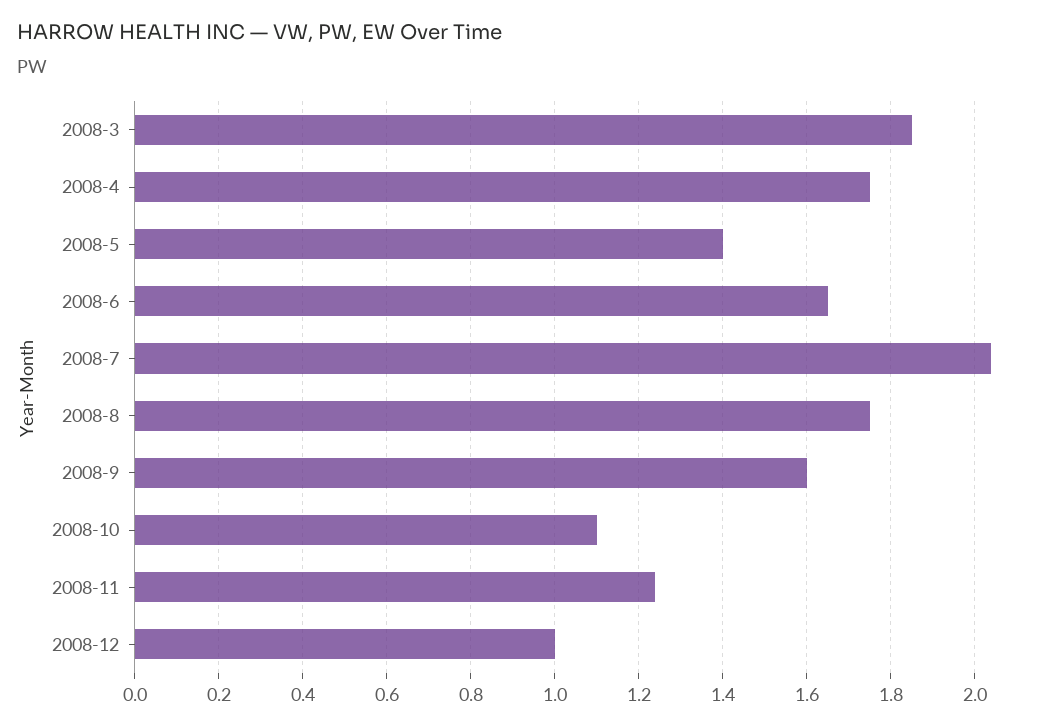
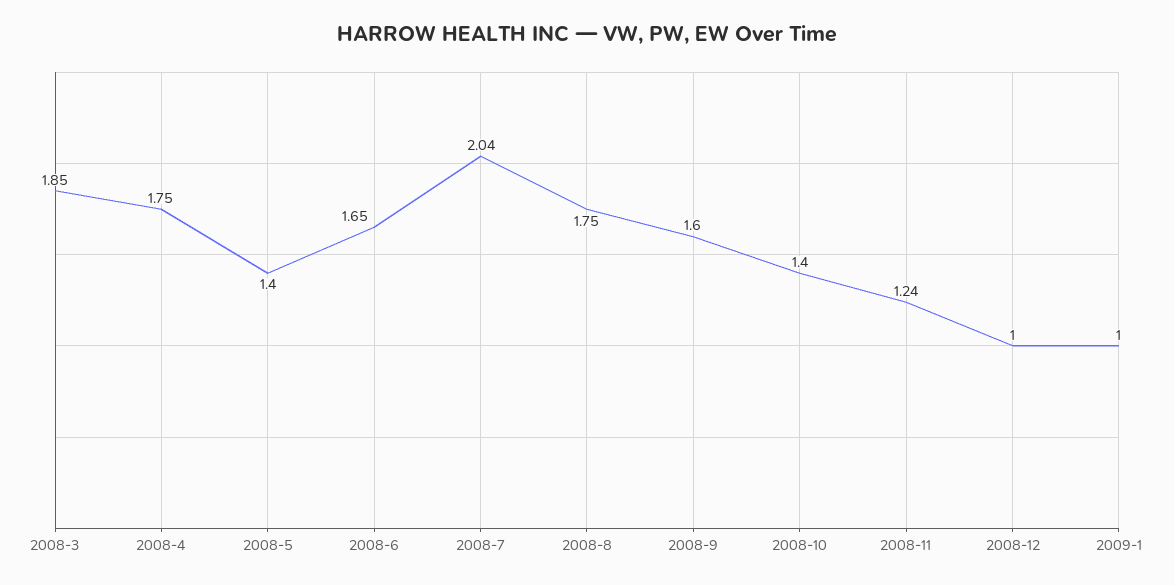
2008-10: 1.1 -> 1.4
2009-1: none -> 1

